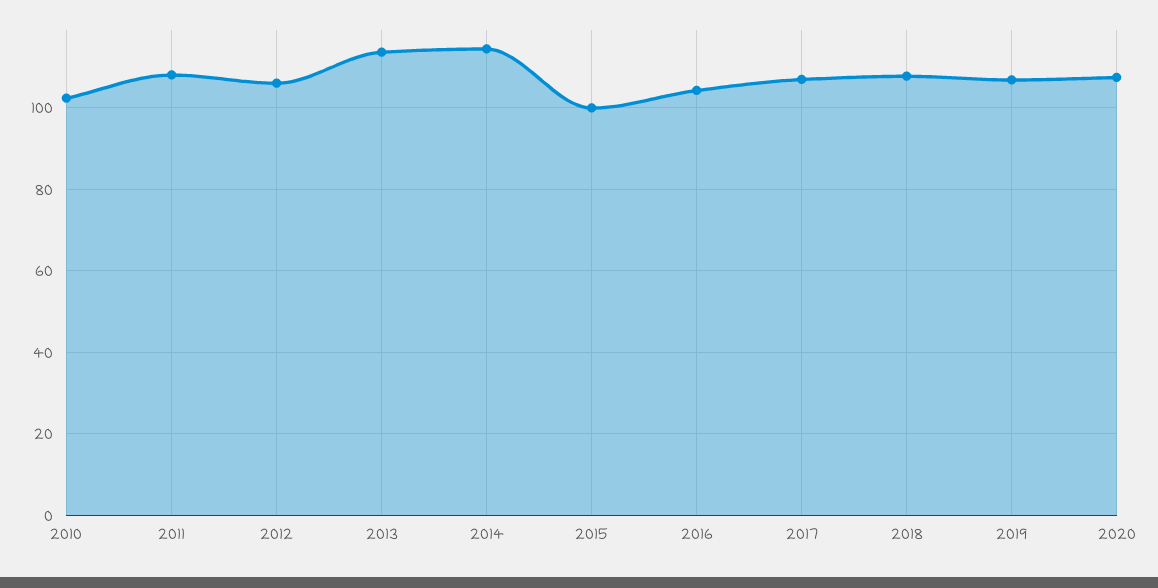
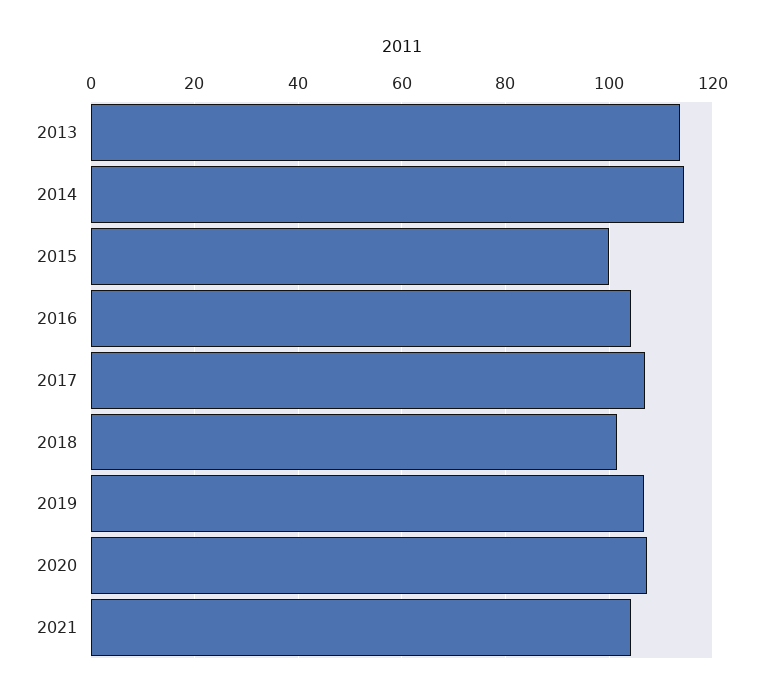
2010: 102 -> none
2011: 108 -> none
2012: 106 -> none
2018: 108 -> 102
2021: none -> 104

